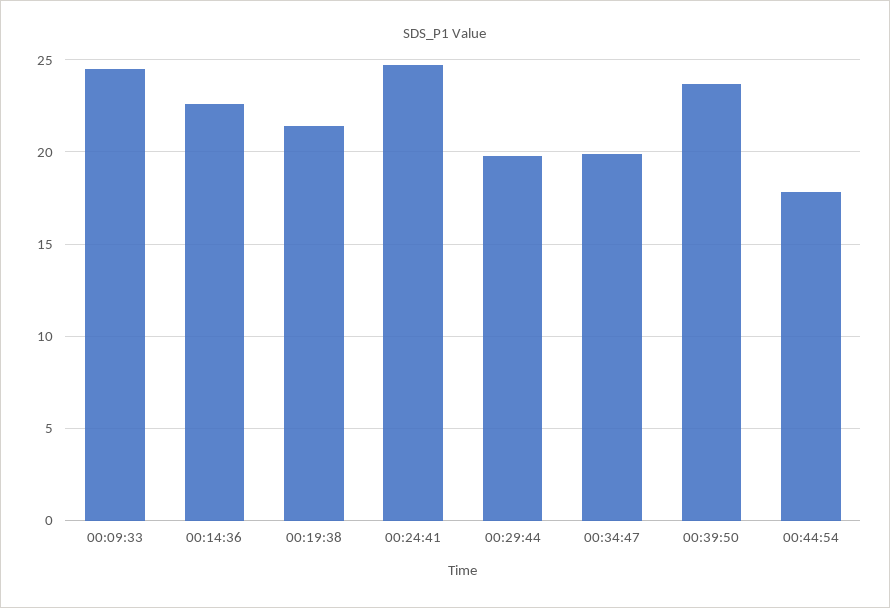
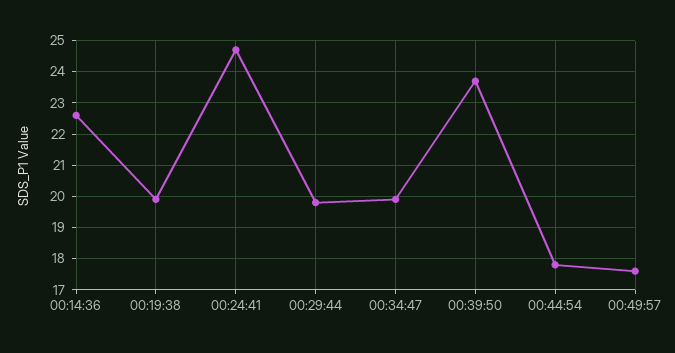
00:09:33: 24.5 -> none
00:19:38: 21.5 -> 20
00:49:57: none -> 17.5

